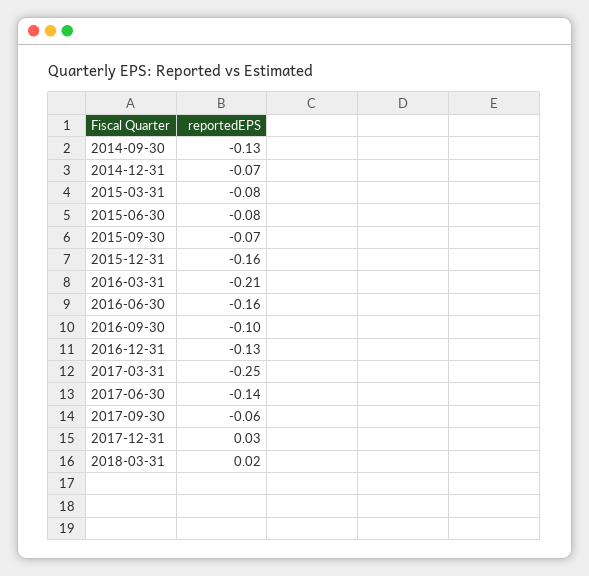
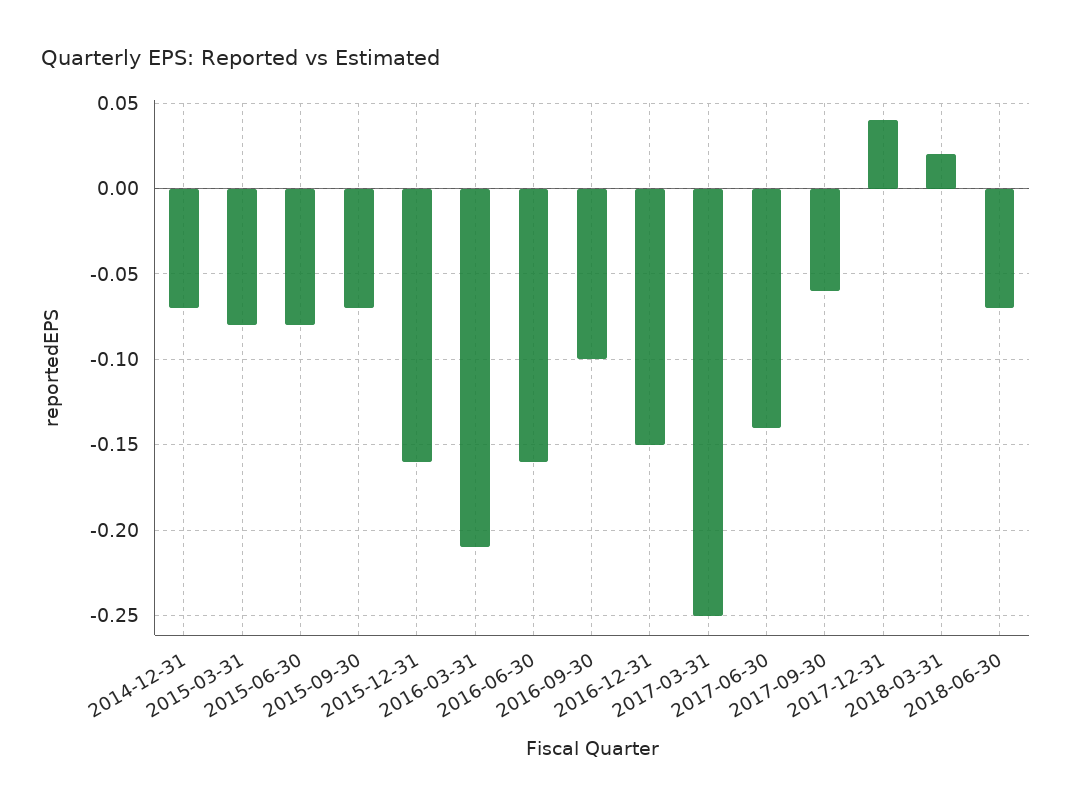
2014-09-30: -0.13 -> none
2016-12-31: -0.13 -> -0.15
2017-12-31: 0.03 -> 0.04
2018-06-30: none -> -0.07

